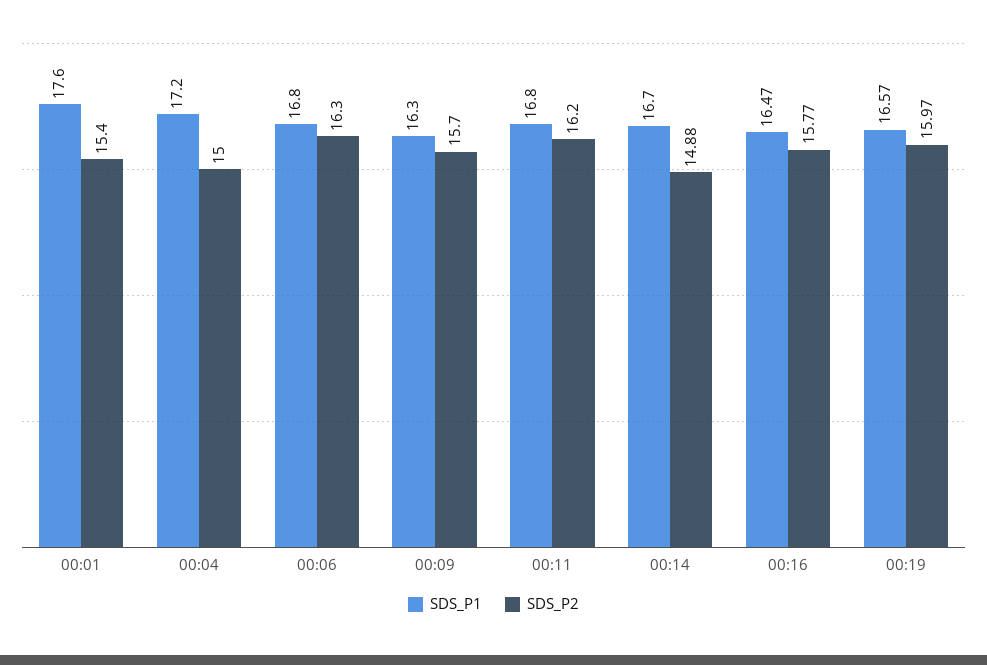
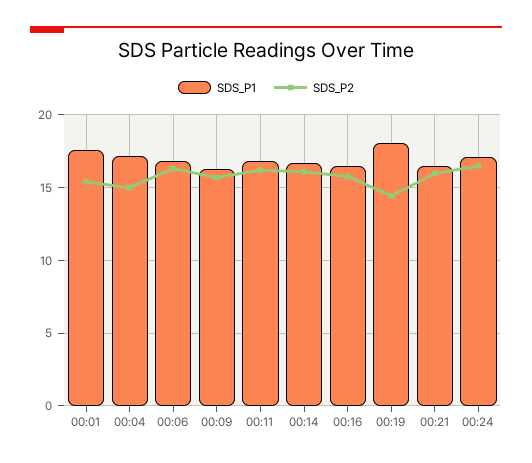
SDS_P2, 00:14: 14.88 -> 16
SDS_P1, 00:19: 16.57 -> 18
SDS_P2, 00:19: 15.97 -> 14.5
SDS_P1, 00:21: none -> 16.5
SDS_P2, 00:21: none -> 16
SDS_P1, 00:24: none -> 17
SDS_P2, 00:24: none -> 16.5

